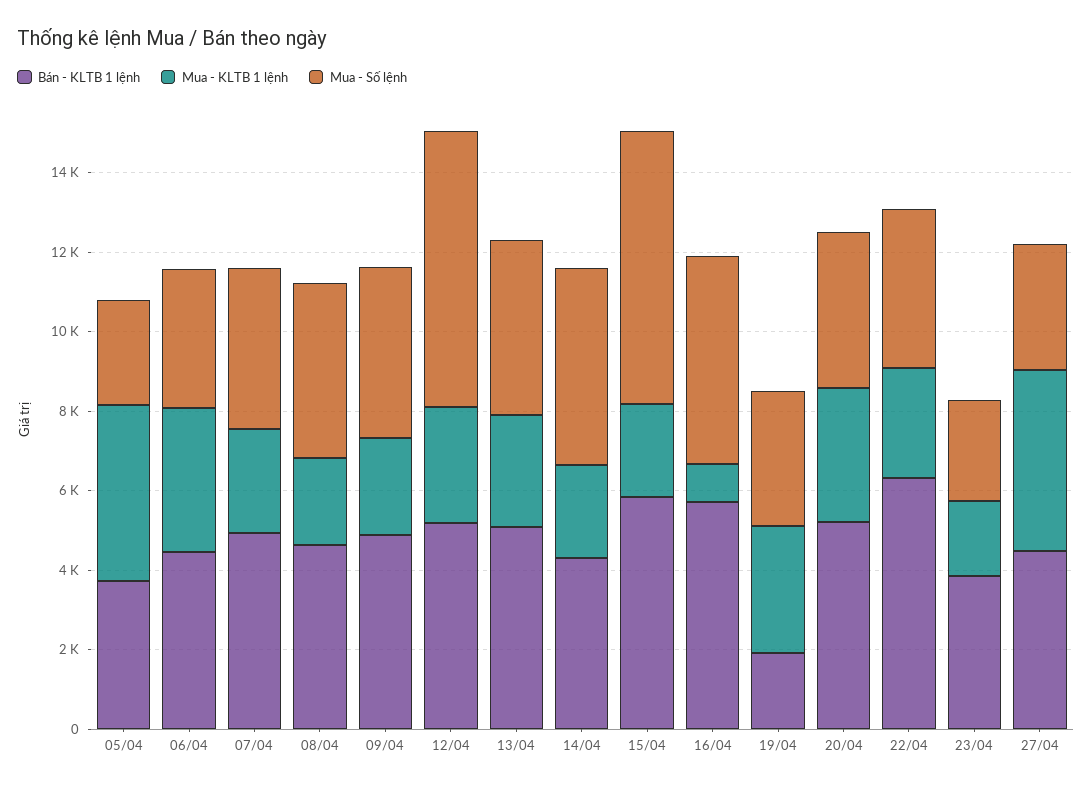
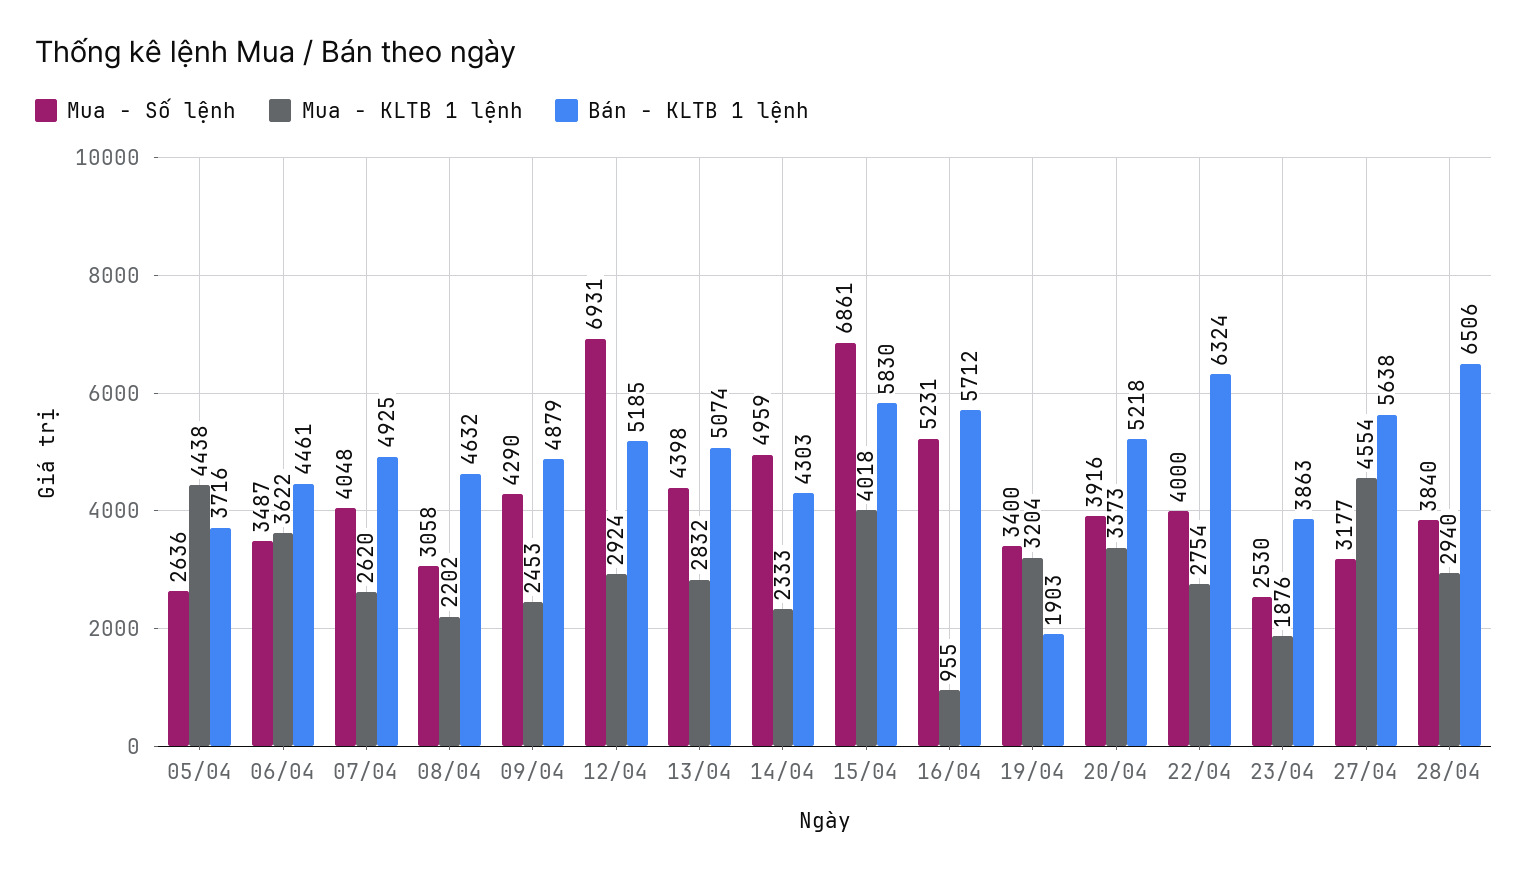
Mua - Số lệnh, 08/04: 4500 -> 3058
Mua - KLTB 1 lệnh, 15/04: 2500 -> 4018
Bán - KLTB 1 lệnh, 27/04: 4500 -> 5638
Mua - Số lệnh, 28/04: none -> 3840
Mua - KLTB 1 lệnh, 28/04: none -> 2940
Bán - KLTB 1 lệnh, 28/04: none -> 6506

